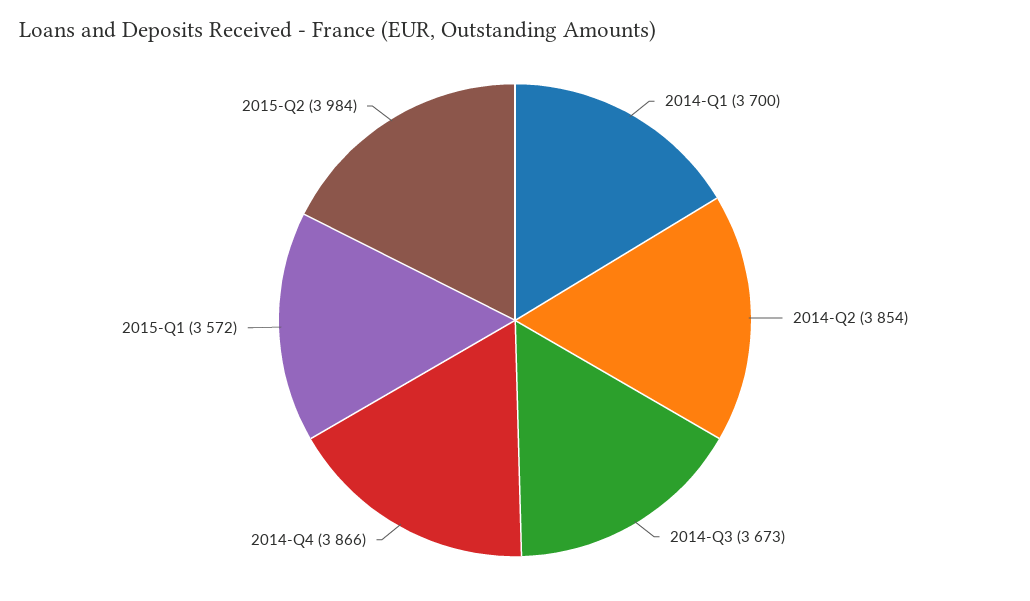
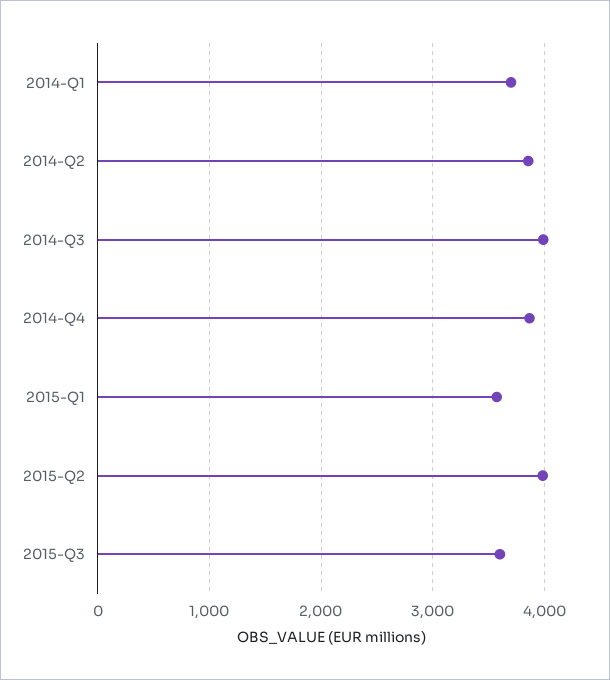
2014-Q3: 3673 -> 4000
2015-Q3: none -> 3600

